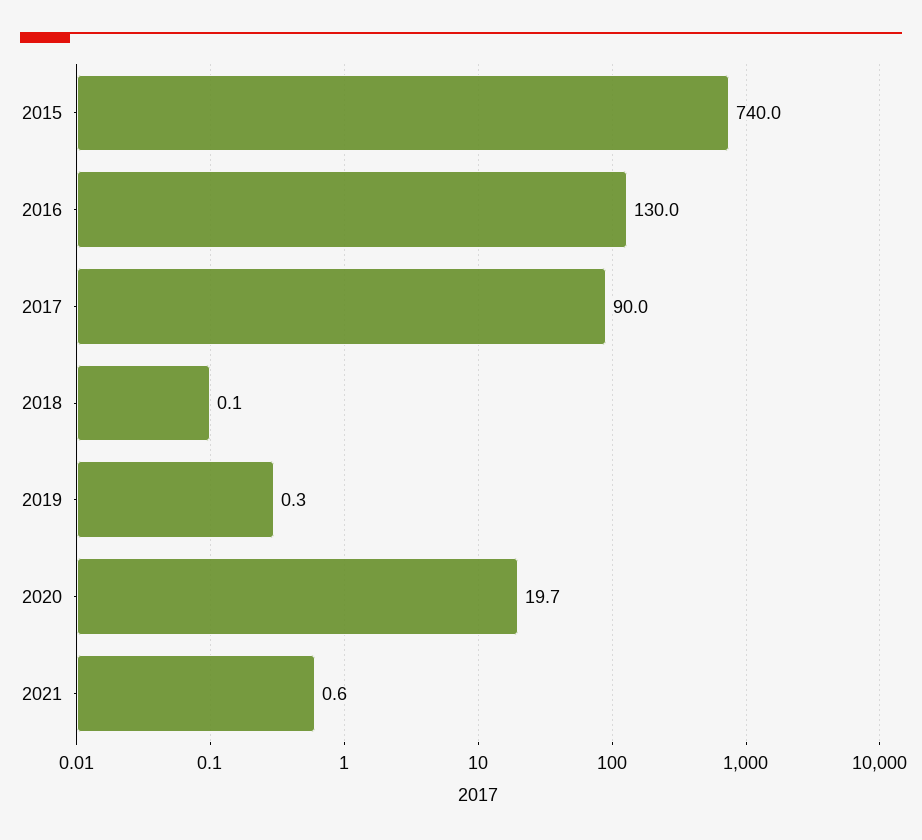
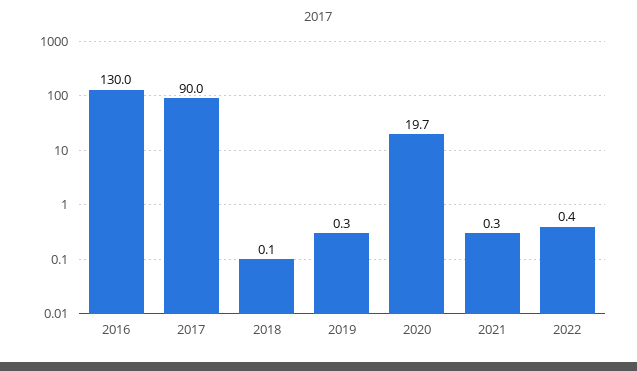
2015: 740 -> none
2021: 0.6 -> 0.3
2022: none -> 0.4

